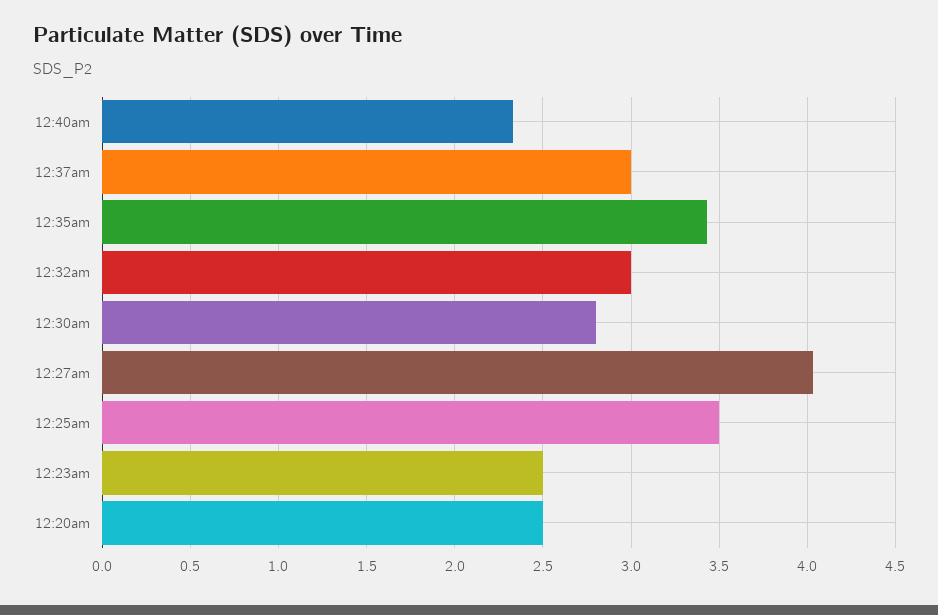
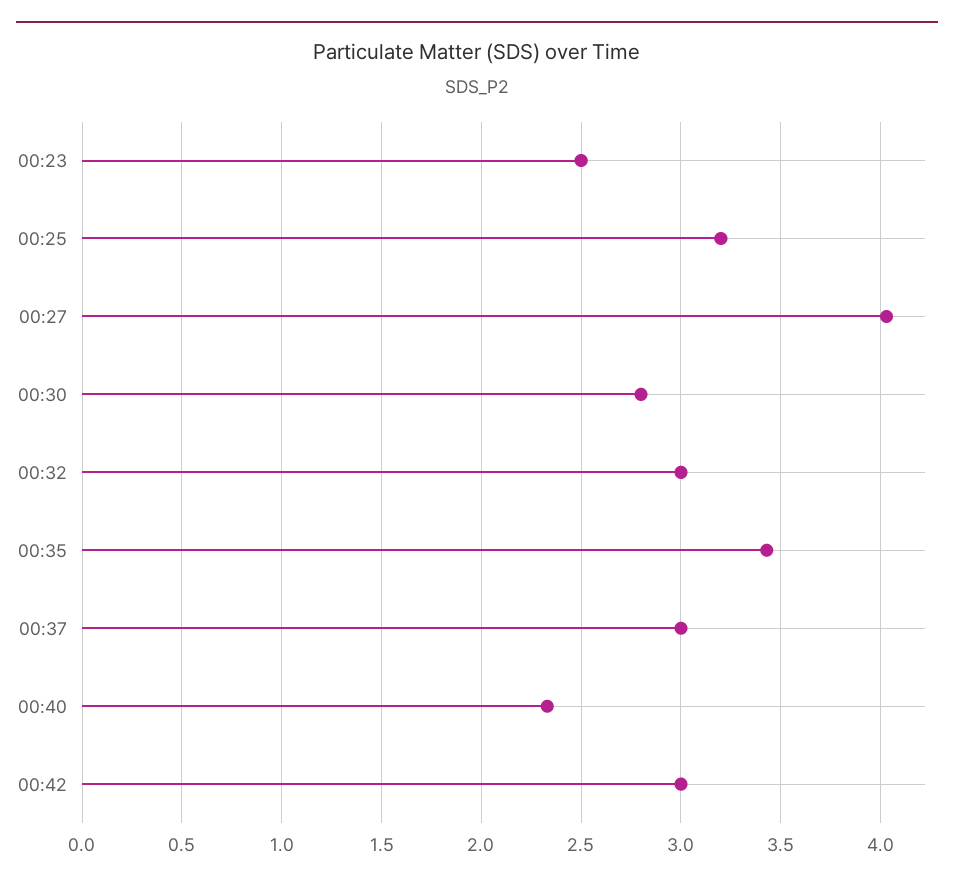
12:25am: 3.5 -> 3.2
12:20am: 2.5 -> none
00:42: none -> 3

